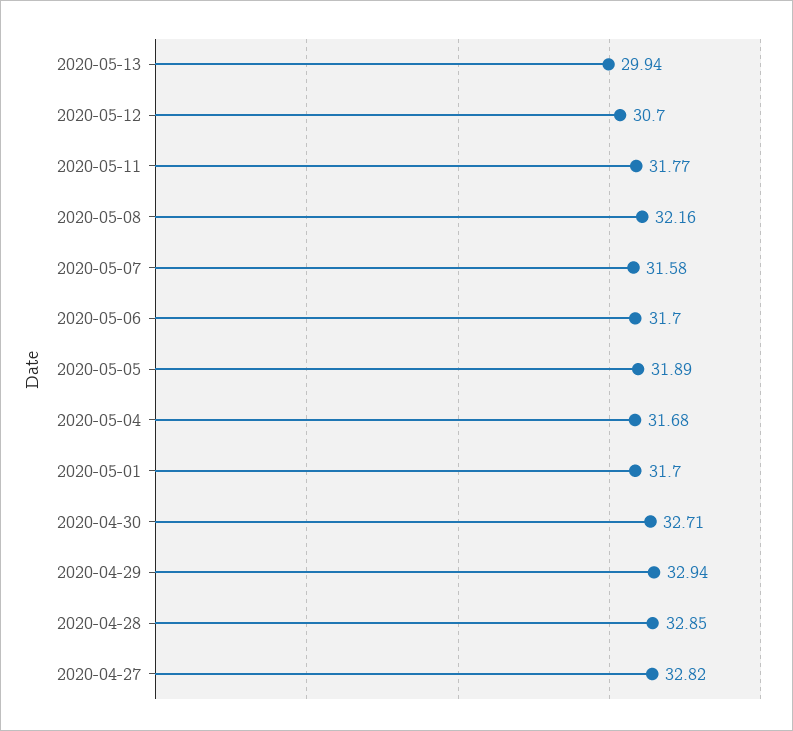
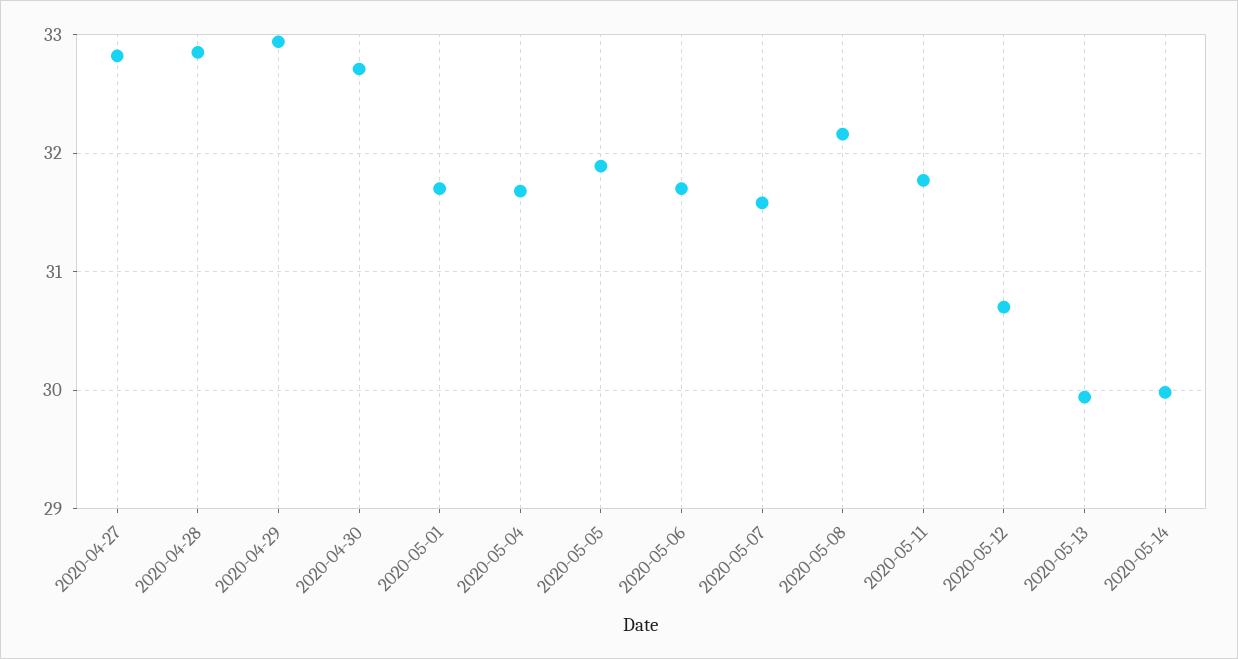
2020-05-14: none -> 30

